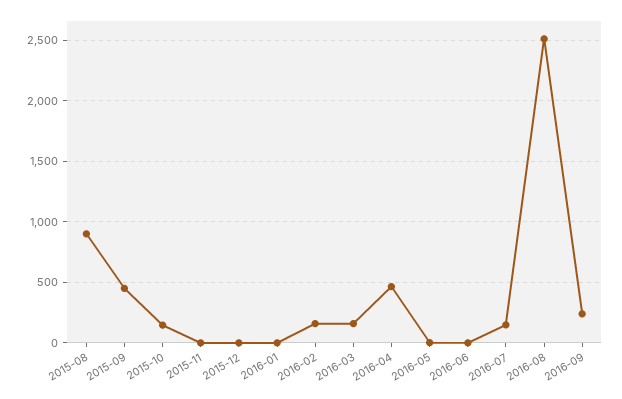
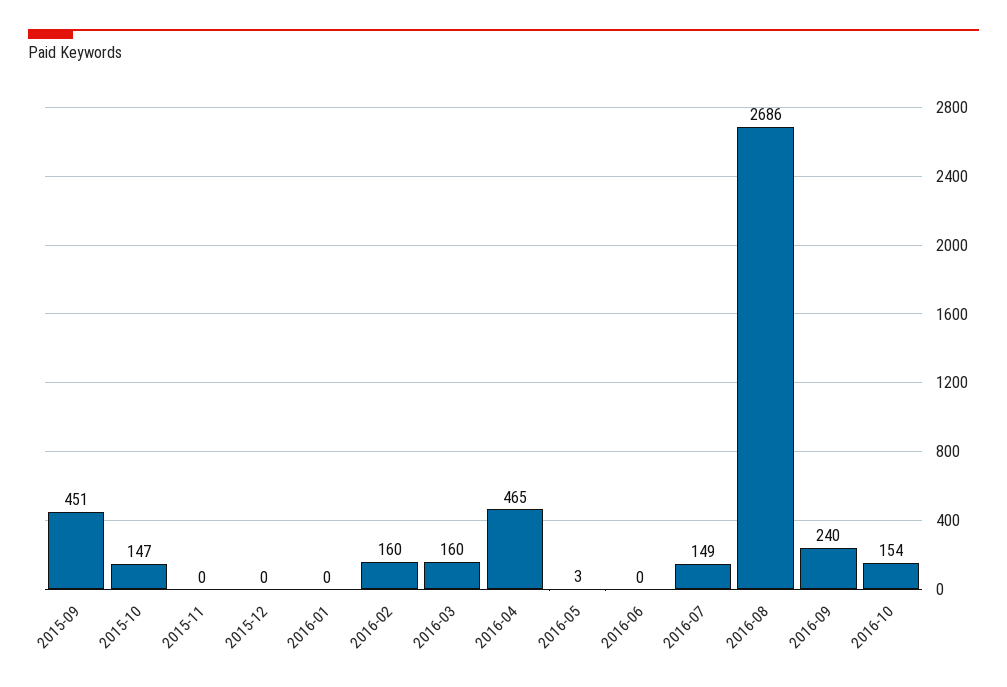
2015-08: 900 -> none
2016-08: 2500 -> 2686
2016-10: none -> 154

